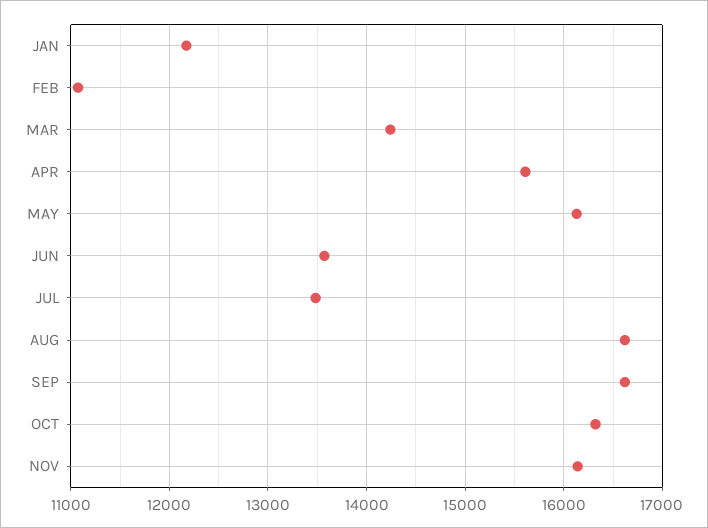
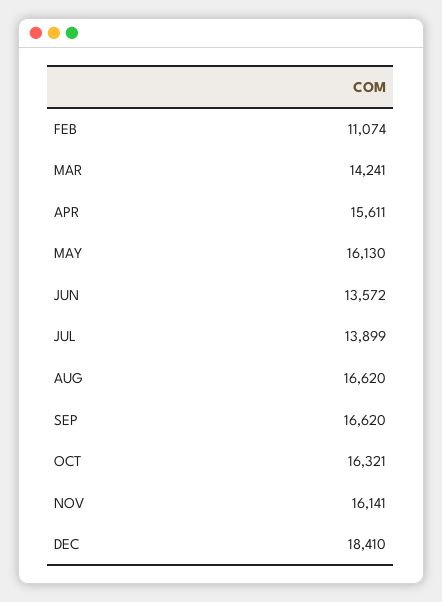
JAN: 12200 -> none
JUL: 13500 -> 13899
DEC: none -> 18410

